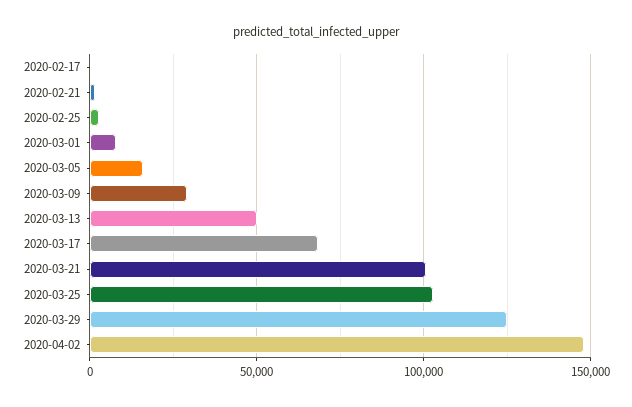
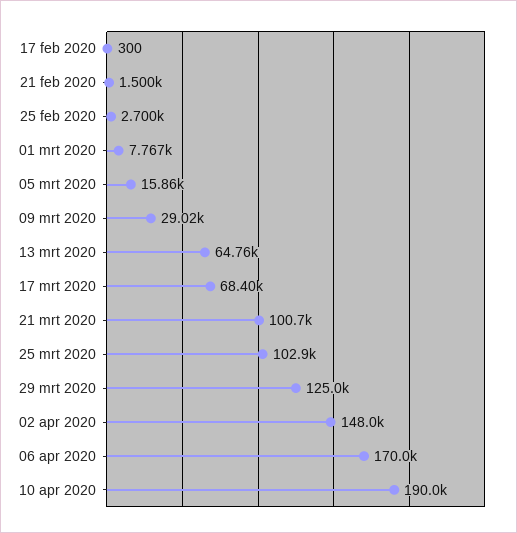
2020-03-13: 50000 -> 64760
06 apr 2020: none -> 170000
10 apr 2020: none -> 190000

